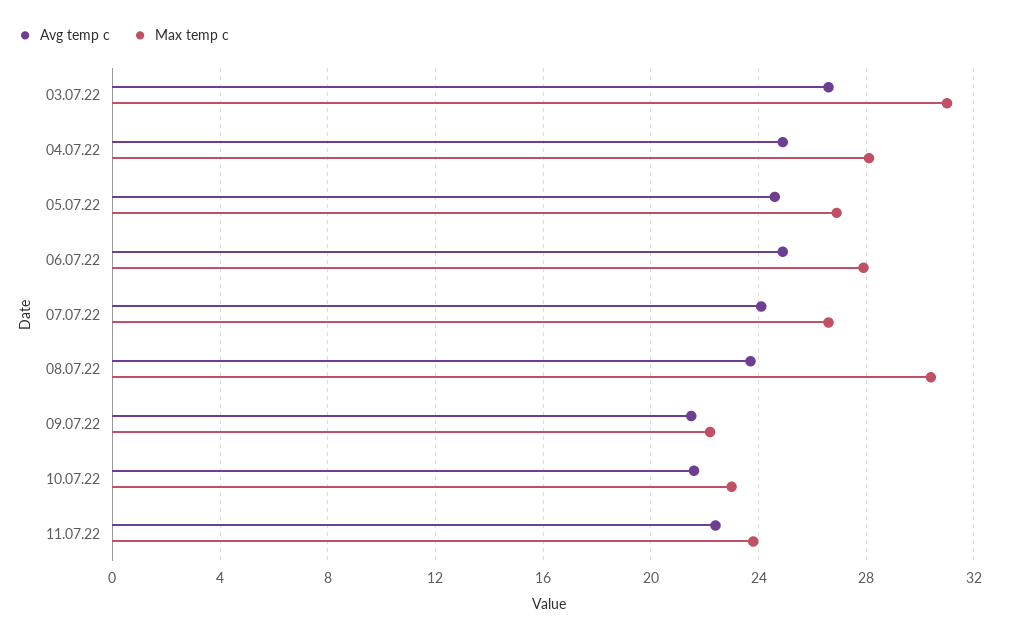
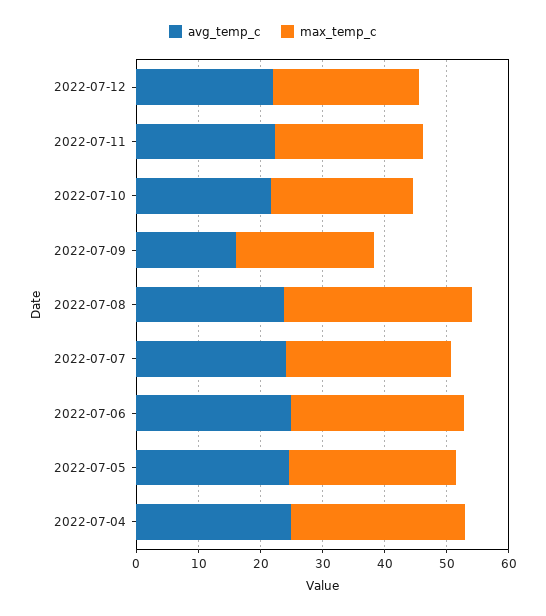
Avg temp c, 03.07.22: 26.5 -> none
Max temp c, 03.07.22: 31 -> none
Avg temp c, 09.07.22: 21.5 -> 16
Avg temp c, 2022-07-12: none -> 22
Max temp c, 2022-07-12: none -> 24

